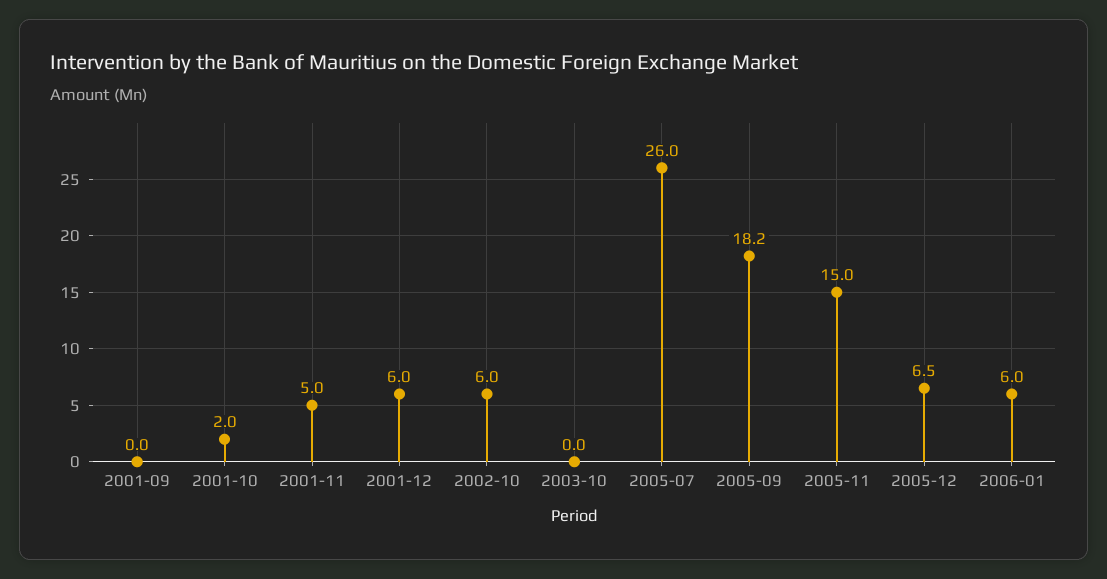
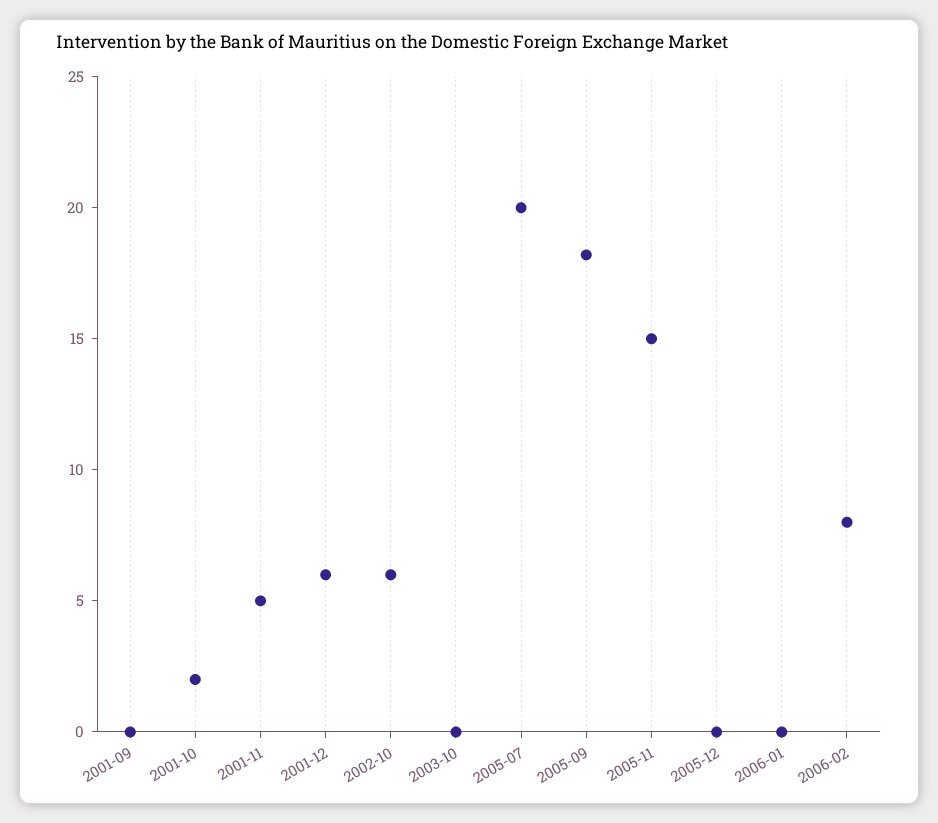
2005-07: 26 -> 20
2005-12: 6.5 -> 0
2006-01: 6 -> 0
2006-02: none -> 8

